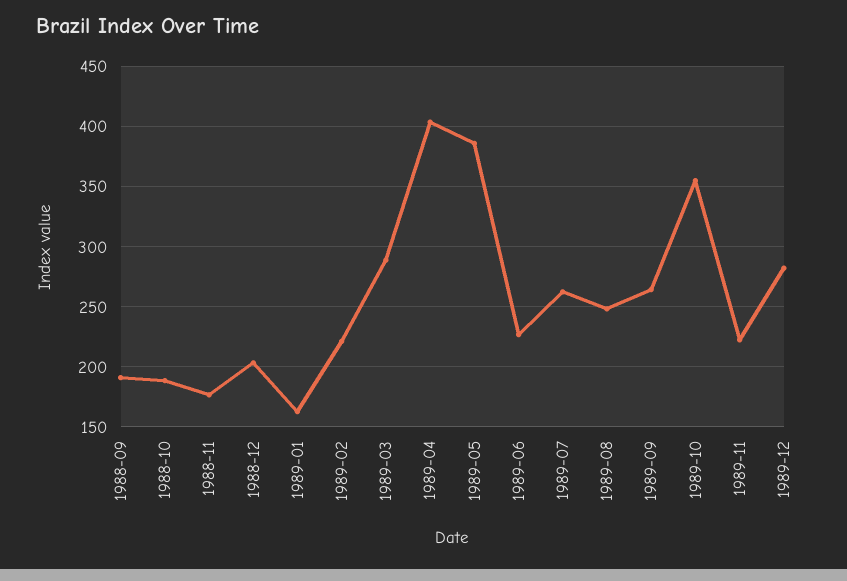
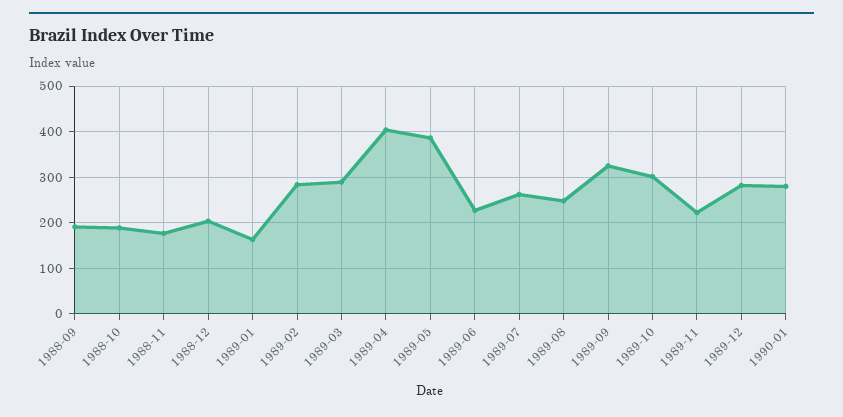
1989-02: 220 -> 280
1989-09: 265 -> 320
1989-10: 355 -> 300
1990-01: none -> 280

